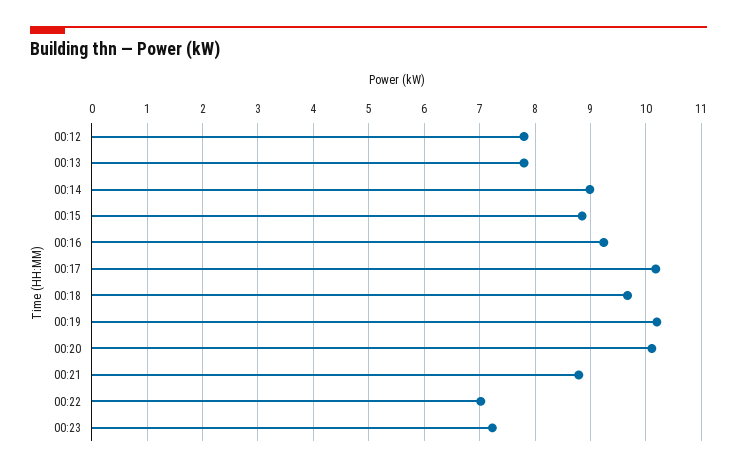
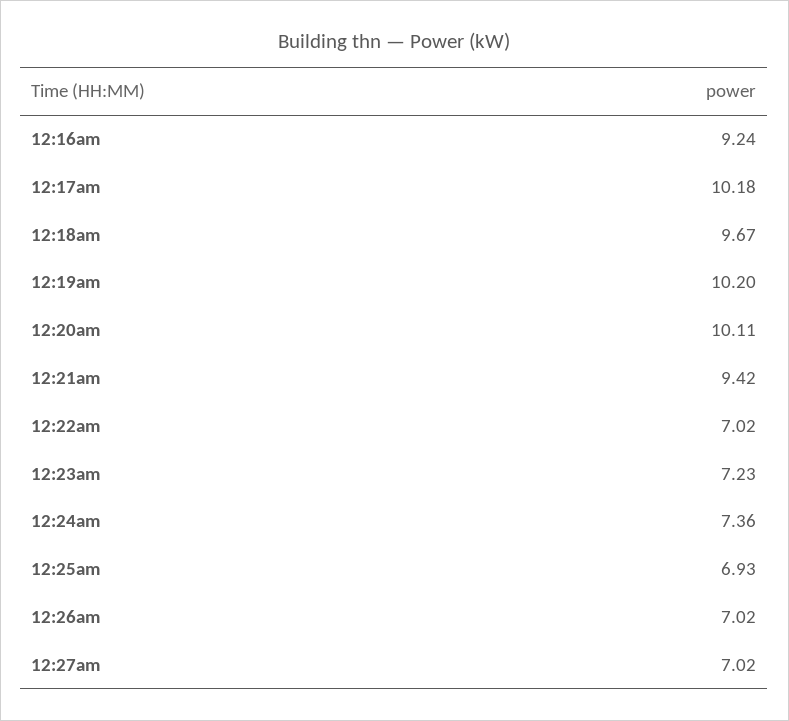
00:12: 7.8 -> none
00:13: 7.8 -> none
00:14: 9 -> none
00:15: 8.8 -> none
00:21: 8.8 -> 9.42
12:24am: none -> 7.36
12:25am: none -> 6.93
12:26am: none -> 7.02
12:27am: none -> 7.02

